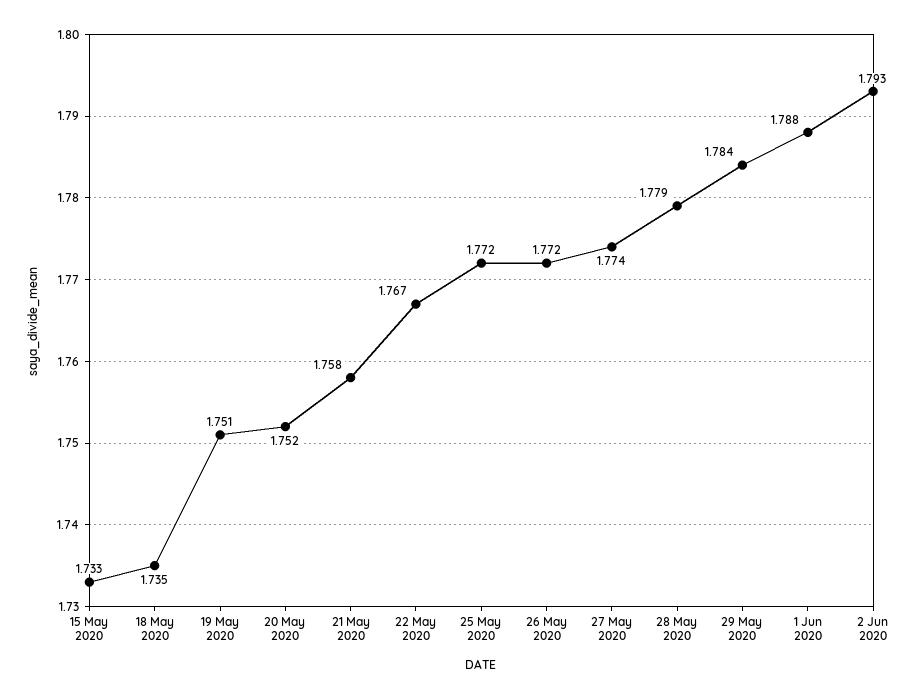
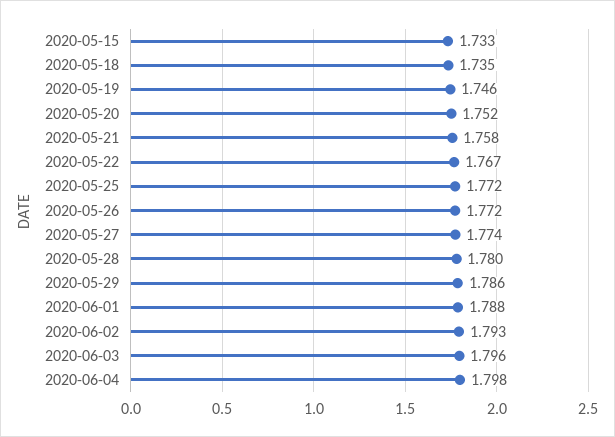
19 May 2020: 1.751 -> 1.746
28 May 2020: 1.779 -> 1.78
29 May 2020: 1.784 -> 1.786
2020-06-03: none -> 1.796
2020-06-04: none -> 1.798

